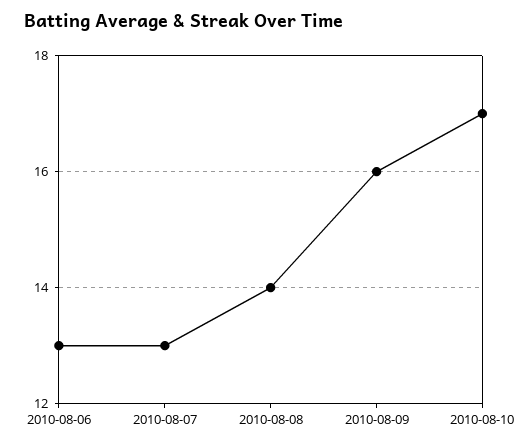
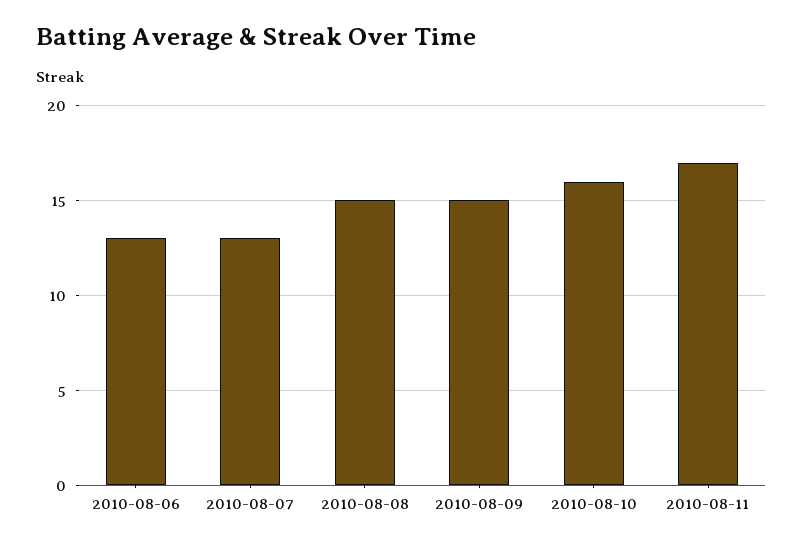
2010-08-08: 14 -> 15
2010-08-09: 16 -> 15
2010-08-10: 17 -> 16
2010-08-11: none -> 17

